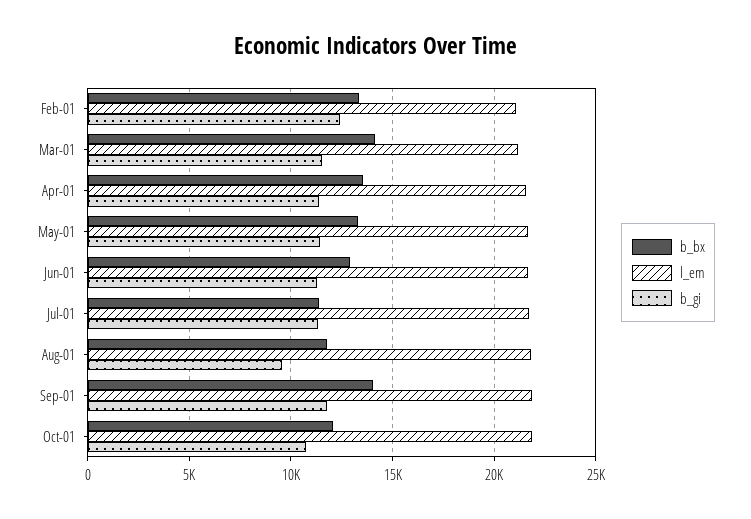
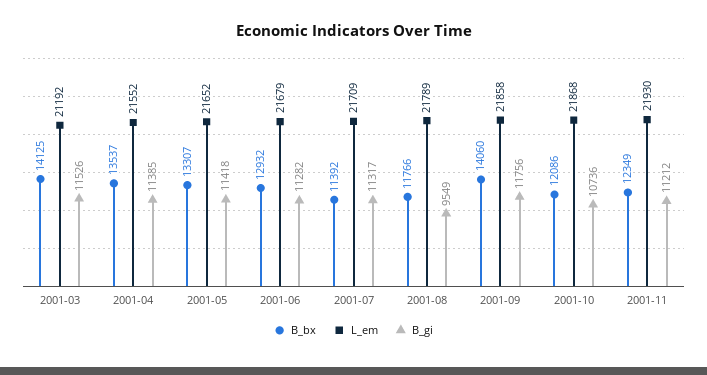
b_bx, Feb-01: 13500 -> none
l_em, Feb-01: 21000 -> none
b_gi, Feb-01: 12500 -> none
b_bx, 2001-11: none -> 12349
l_em, 2001-11: none -> 21930
b_gi, 2001-11: none -> 11212

